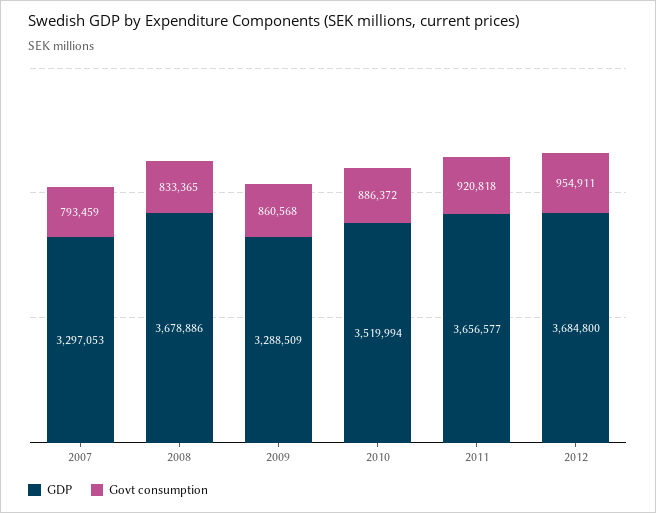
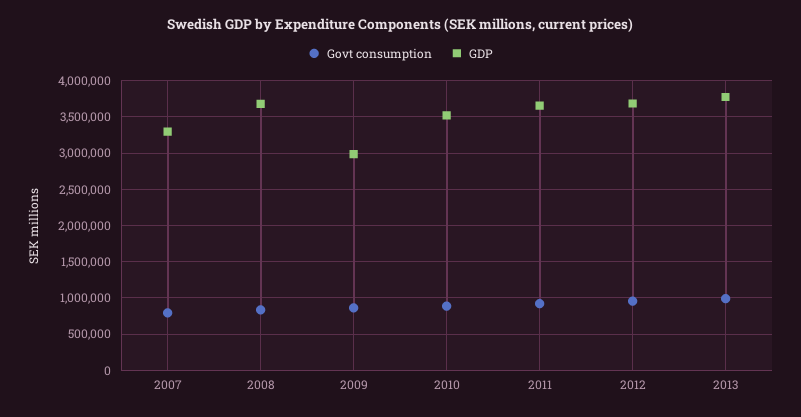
GDP, 2009: 3288509 -> 3000000
Govt consumption, 2013: none -> 1000000
GDP, 2013: none -> 3800000

